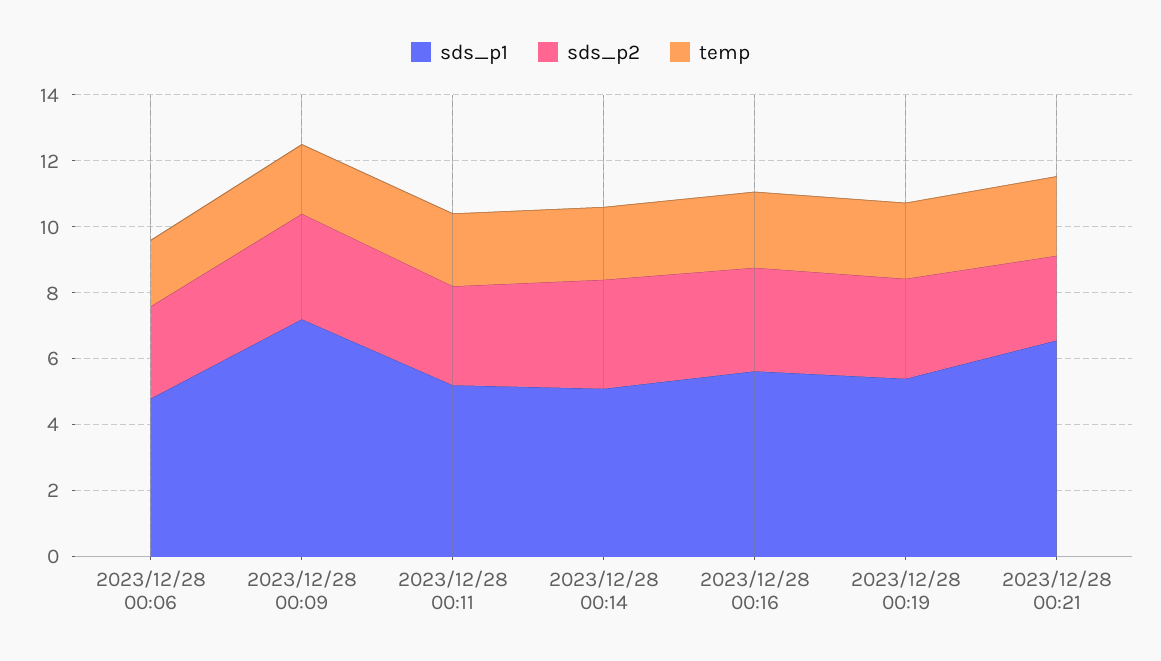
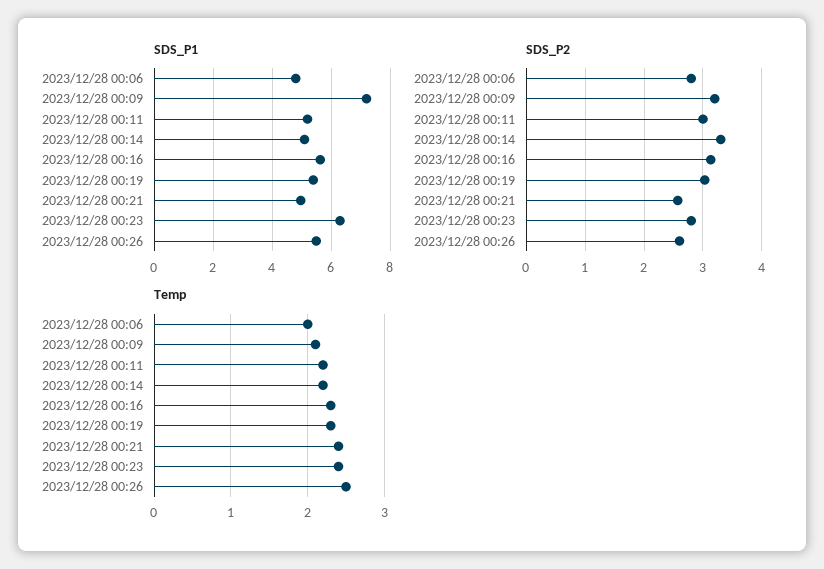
sds_p1, 2023/12/28 00:21: 6.5 -> 5
sds_p1, 2023/12/28 00:23: none -> 6.25
sds_p1, 2023/12/28 00:26: none -> 5.5
sds_p2, 2023/12/28 00:23: none -> 2.8
sds_p2, 2023/12/28 00:26: none -> 2.6
temp, 2023/12/28 00:23: none -> 2.4
temp, 2023/12/28 00:26: none -> 2.5

